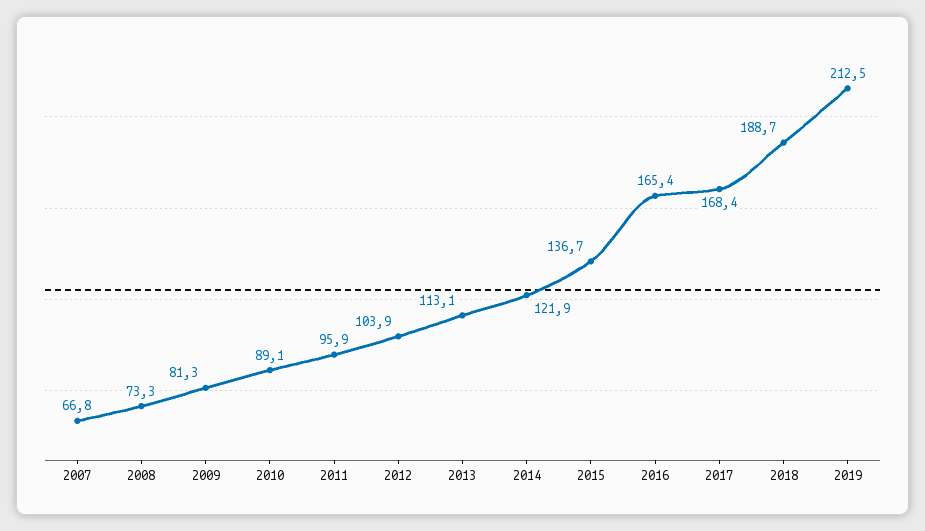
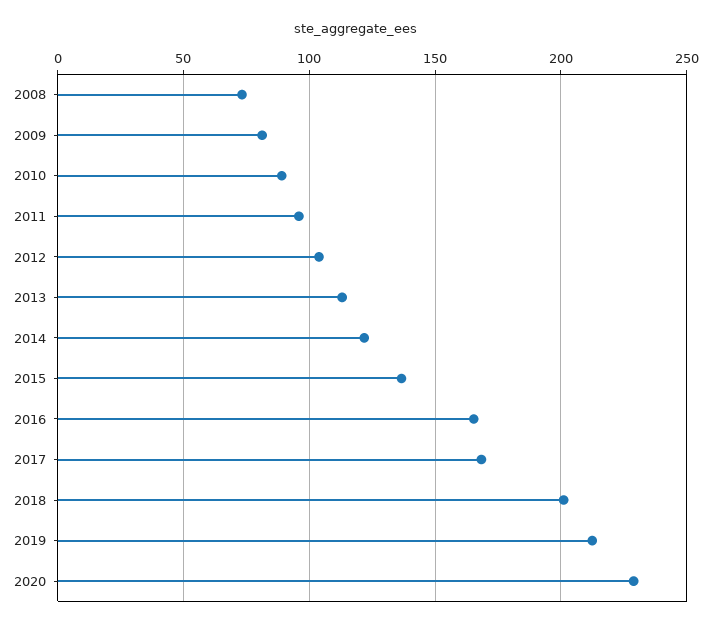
2007: 66.8 -> none
2018: 188.7 -> 200
2020: none -> 230

